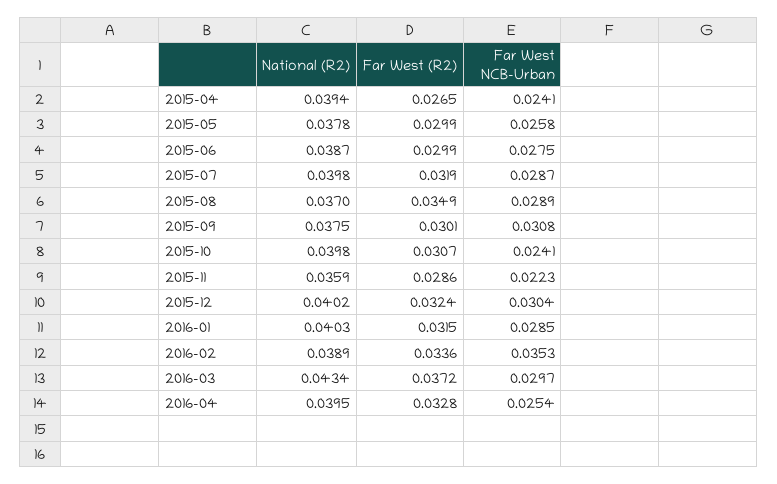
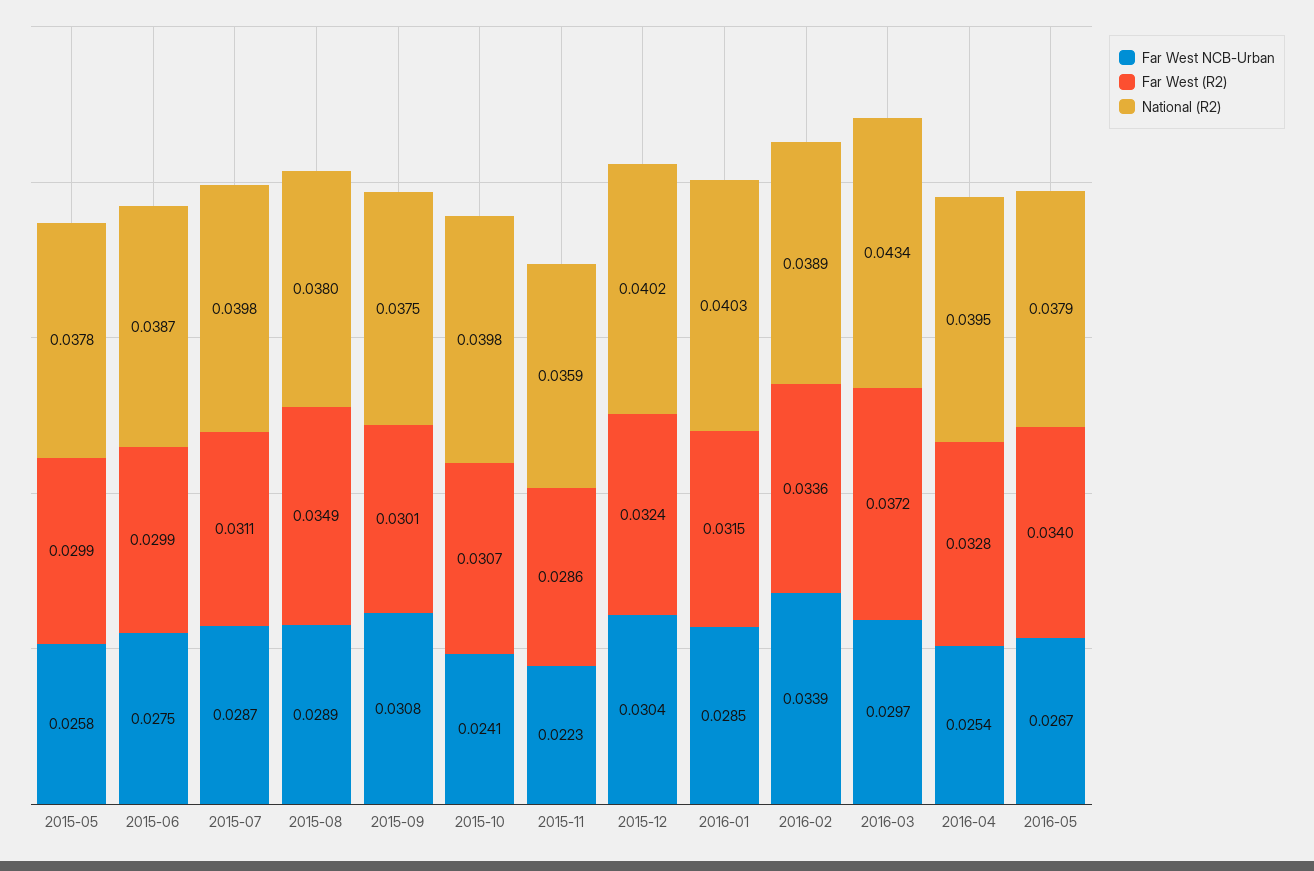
National (R2), 2015-04: 0.0394 -> none
Far West (R2), 2015-04: 0.0265 -> none
Far West NCB-Urban, 2015-04: 0.0241 -> none
Far West (R2), 2015-07: 0.0319 -> 0.0311
National (R2), 2015-08: 0.037 -> 0.038
Far West NCB-Urban, 2016-02: 0.0353 -> 0.0339
Far West NCB-Urban, 2016-05: none -> 0.0267
Far West (R2), 2016-05: none -> 0.034
National (R2), 2016-05: none -> 0.0379

